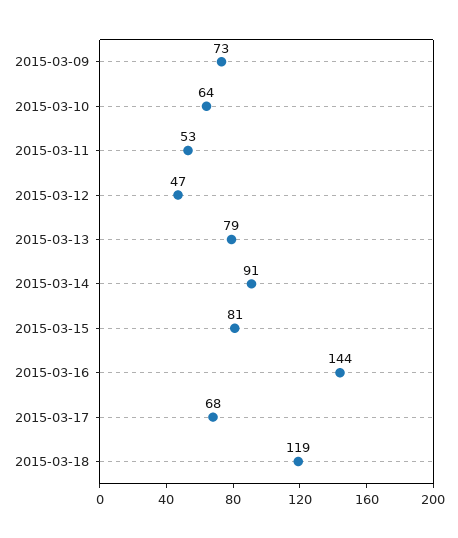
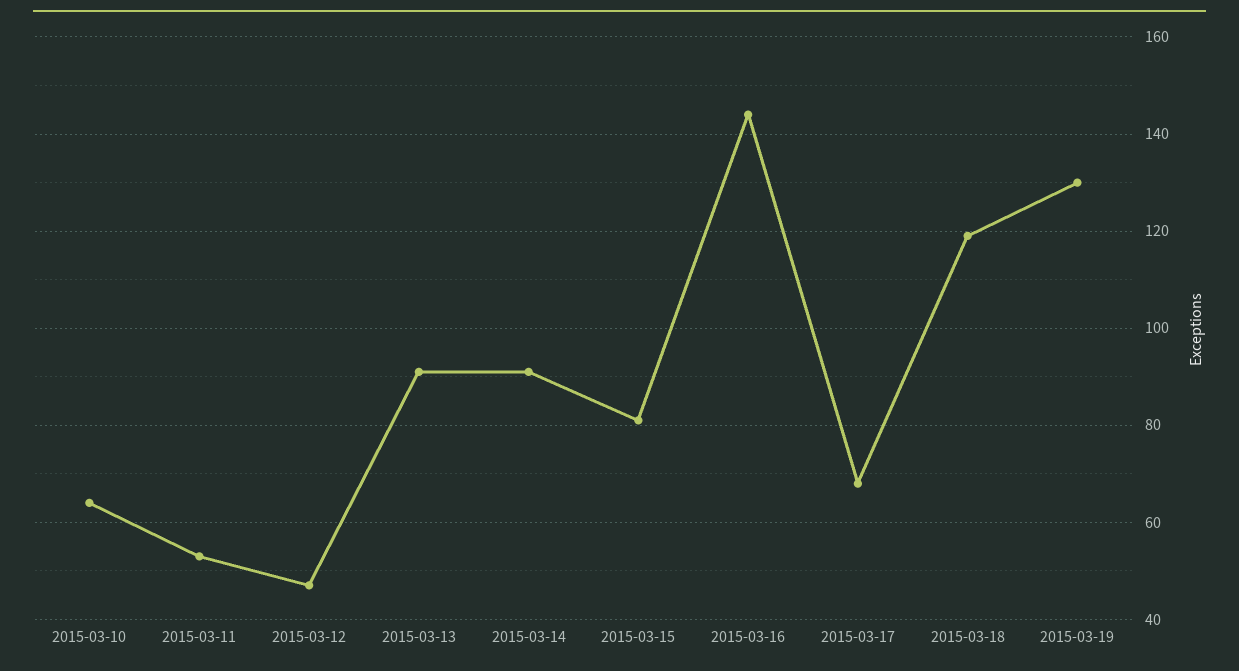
2015-03-09: 73 -> none
2015-03-13: 79 -> 90
2015-03-19: none -> 130

